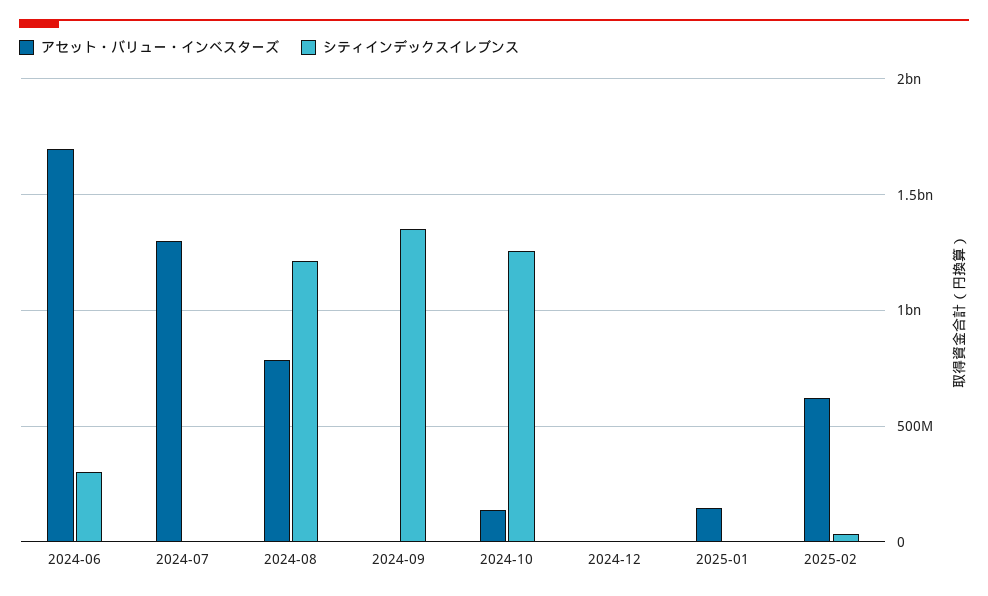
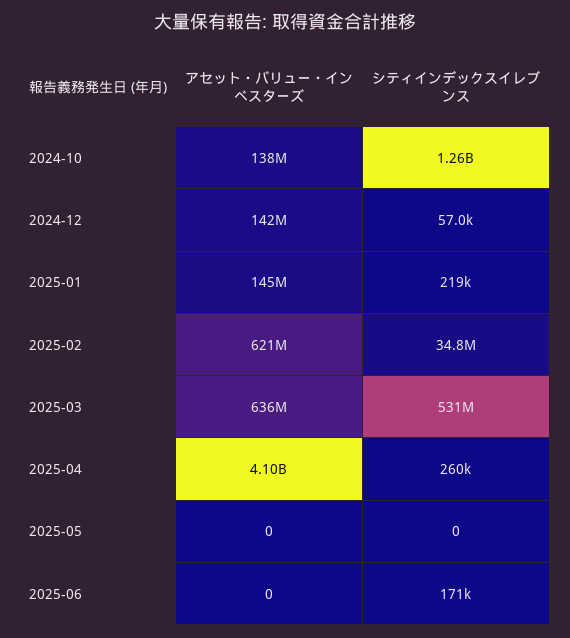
アセット・バリュー・インベスターズ, 2024-06: 1700000000 -> none
シティインデックスイレブンス, 2024-06: 300000000 -> none
アセット・バリュー・インベスターズ, 2024-07: 1300000000 -> none
シティインデックスイレブンス, 2024-07: 0 -> none
アセット・バリュー・インベスターズ, 2024-08: 800000000 -> none
シティインデックスイレブンス, 2024-08: 1200000000 -> none
アセット・バリュー・インベスターズ, 2024-09: 0 -> none
シティインデックスイレブンス, 2024-09: 1350000000 -> none
アセット・バリュー・インベスターズ, 2024-12: 0 -> 142000000
アセット・バリュー・インベスターズ, 2025-03: none -> 636000000
シティインデックスイレブンス, 2025-03: none -> 531000000
アセット・バリュー・インベスターズ, 2025-04: none -> 4100000000
シティインデックスイレブンス, 2025-04: none -> 260000
アセット・バリュー・インベスターズ, 2025-05: none -> 0
シティインデックスイレブンス, 2025-05: none -> 0
アセット・バリュー・インベスターズ, 2025-06: none -> 0
シティインデックスイレブンス, 2025-06: none -> 171000

